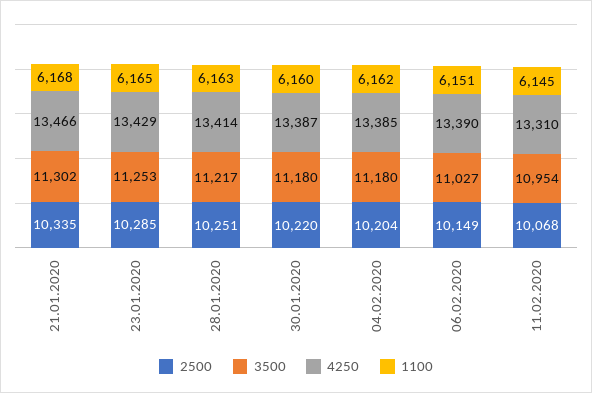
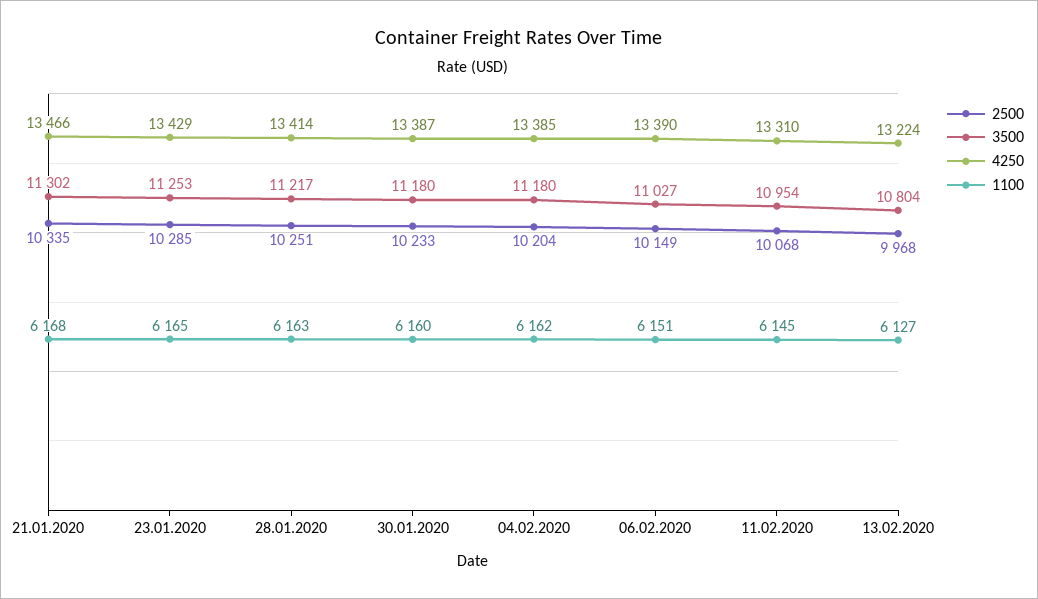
2500, 30.01.2020: 10220 -> 10233
2500, 13.02.2020: none -> 9968
3500, 13.02.2020: none -> 10804
4250, 13.02.2020: none -> 13224
1100, 13.02.2020: none -> 6127

